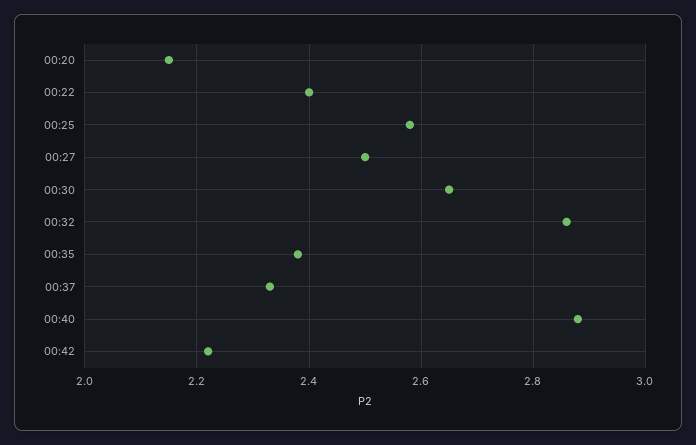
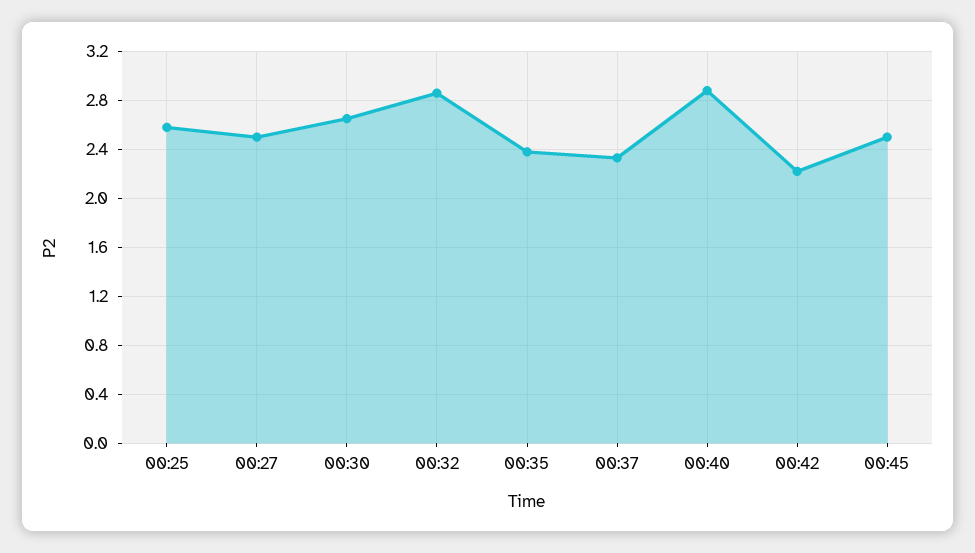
00:20: 2.15 -> none
00:22: 2.4 -> none
00:45: none -> 2.5

